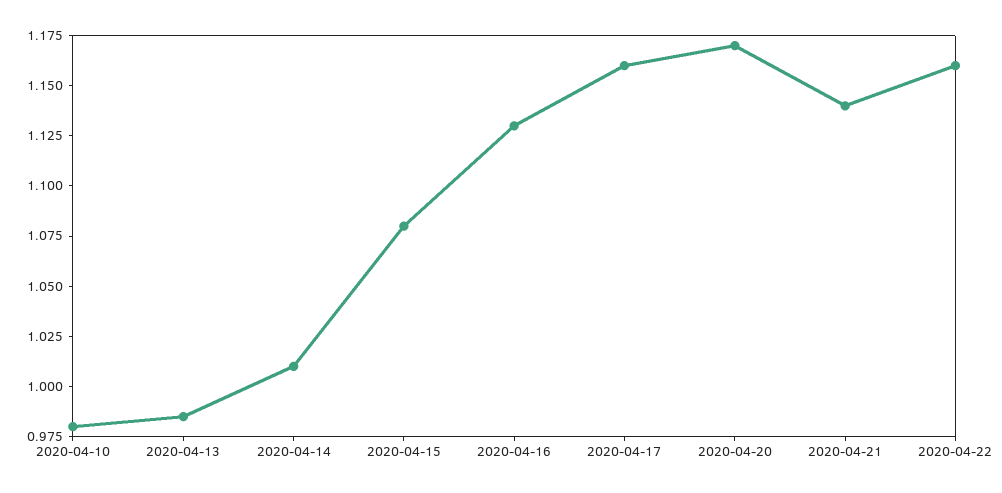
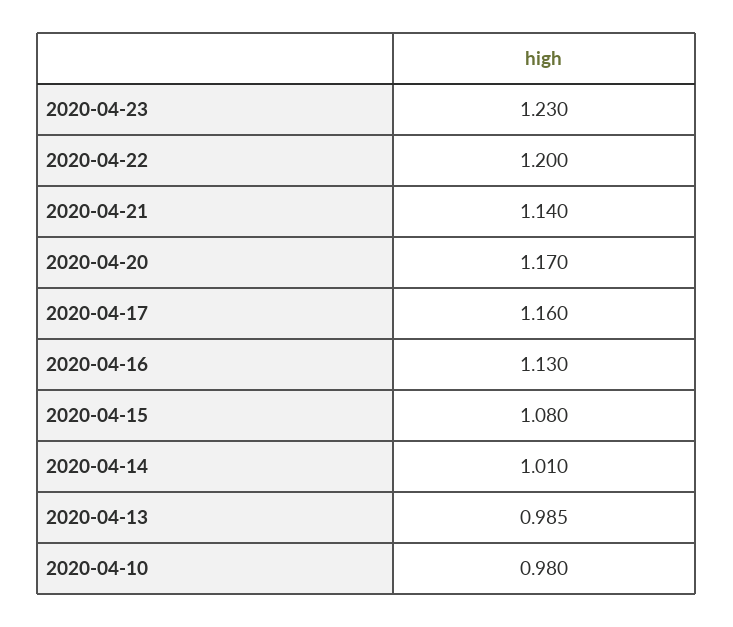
2020-04-22: 1.16 -> 1.2
2020-04-23: none -> 1.23

